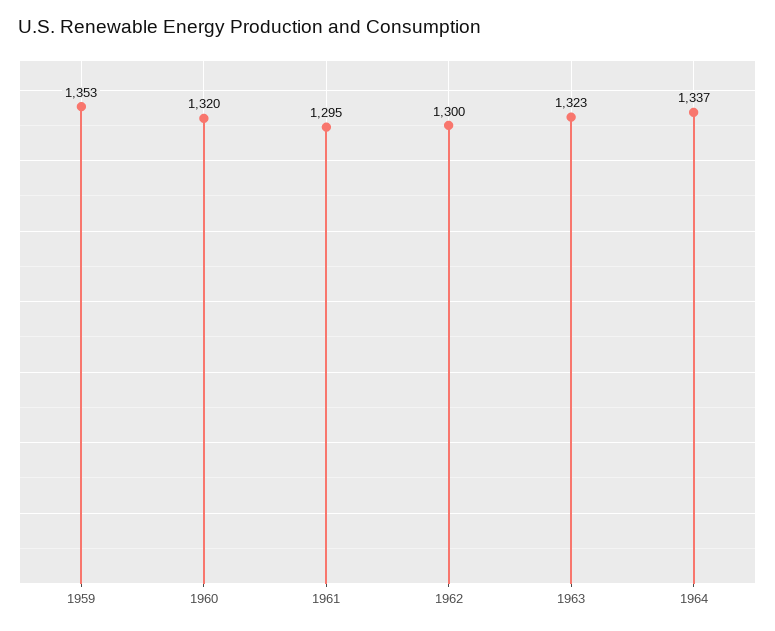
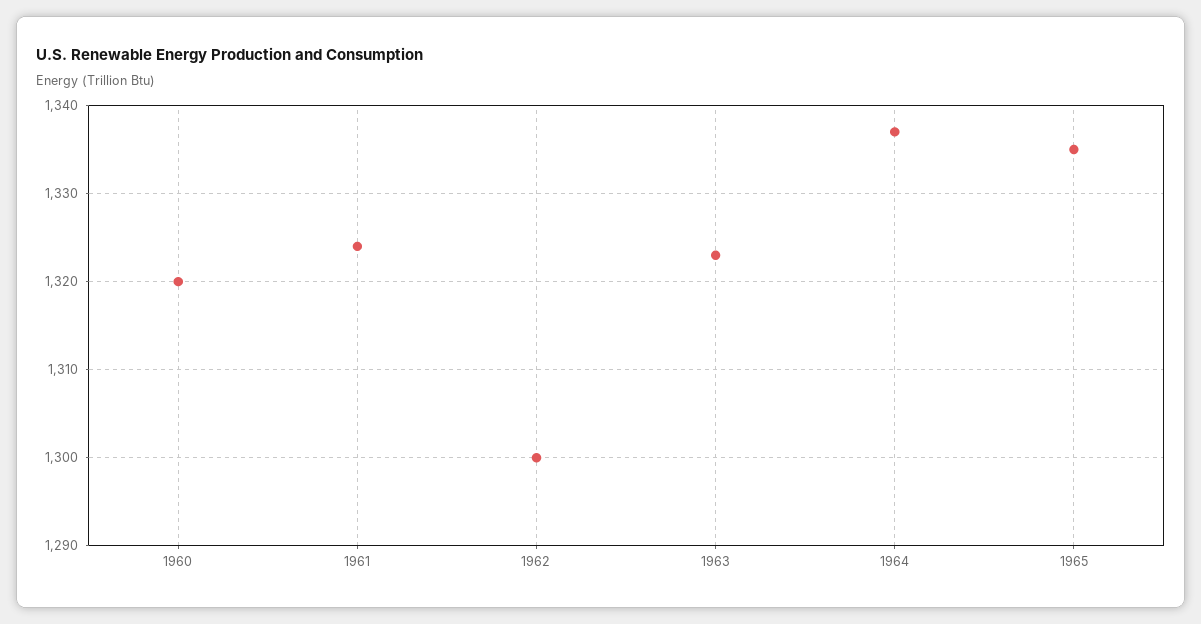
1959: 1353 -> none
1961: 1295 -> 1324
1965: none -> 1335

